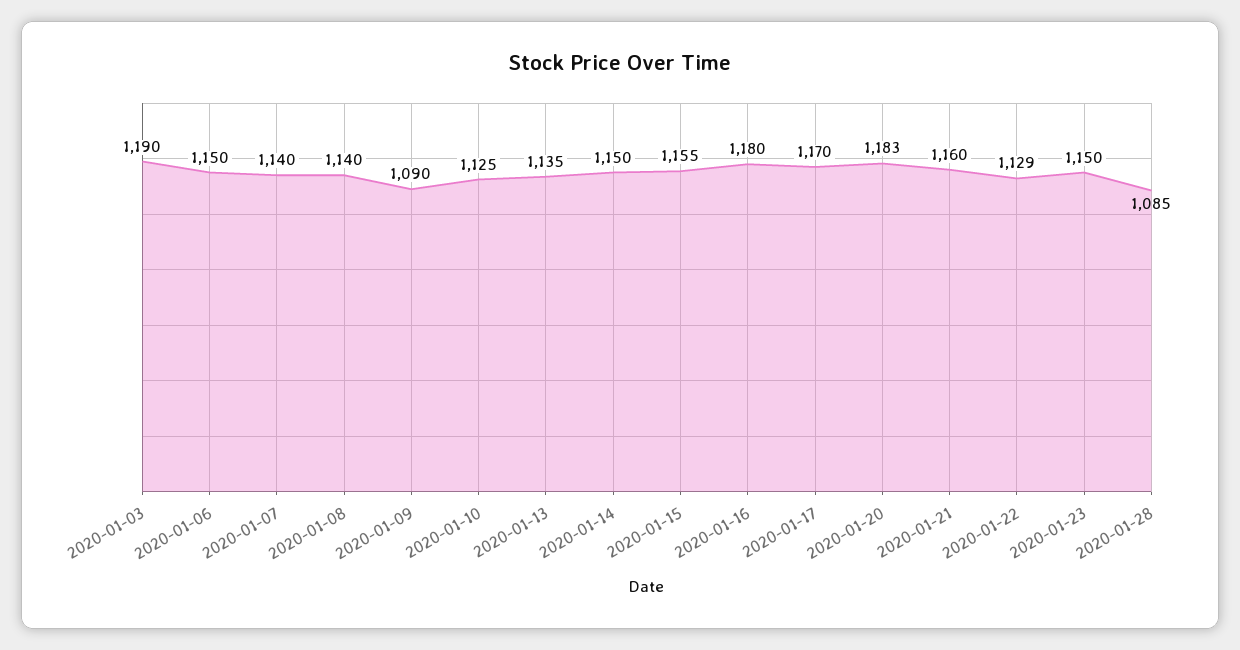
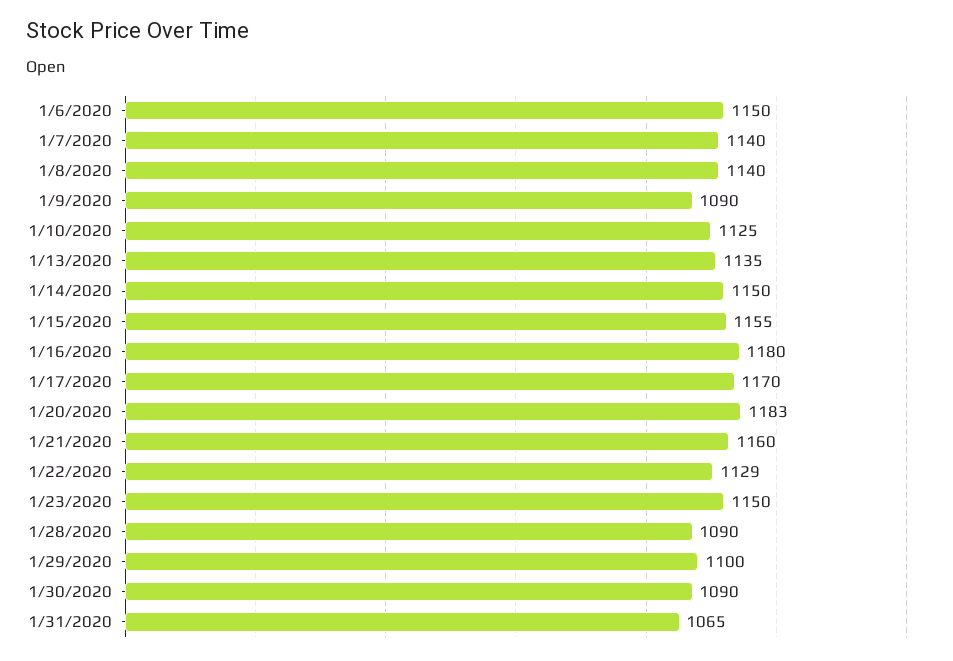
2020-01-03: 1190 -> none
2020-01-28: 1085 -> 1090
1/29/2020: none -> 1100
1/30/2020: none -> 1090
1/31/2020: none -> 1065

